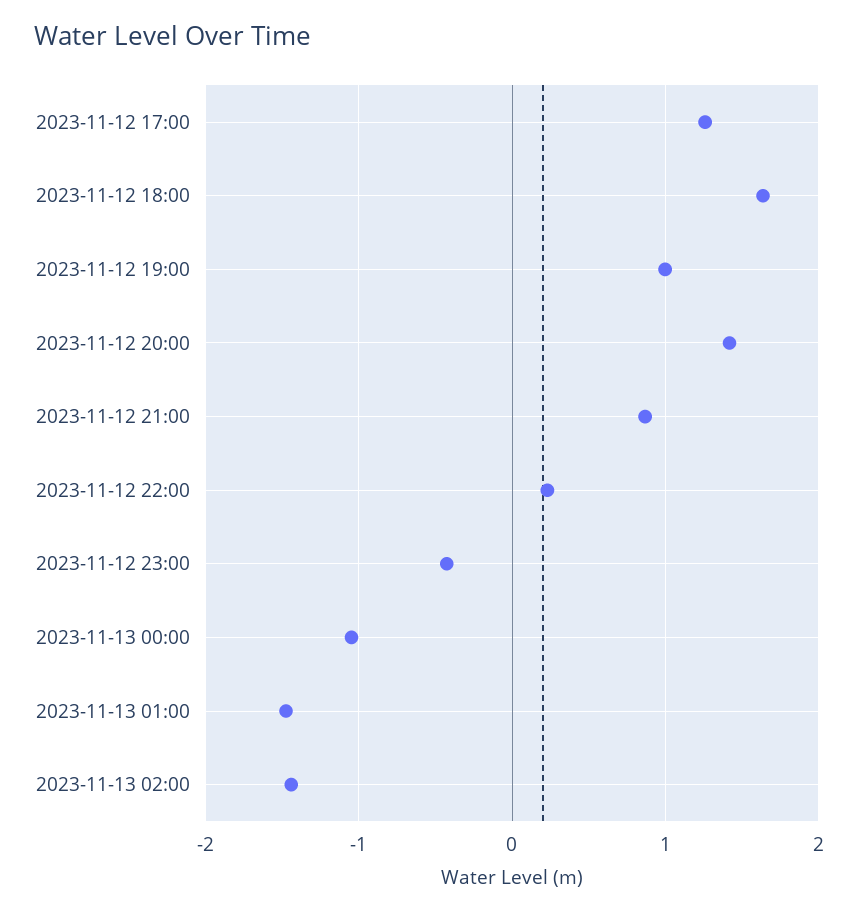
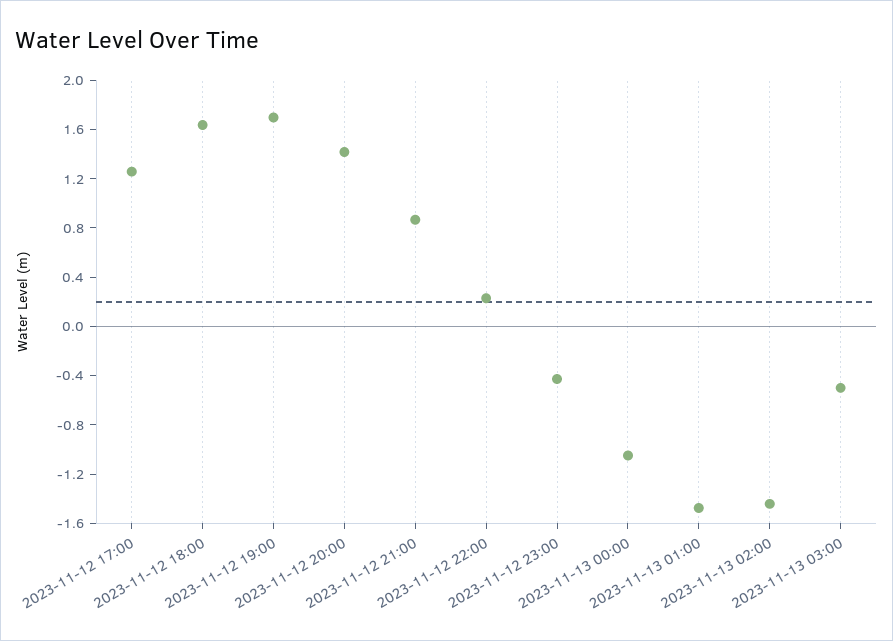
2023-11-12 19:00: 1 -> 1.7
2023-11-13 03:00: none -> -0.5

